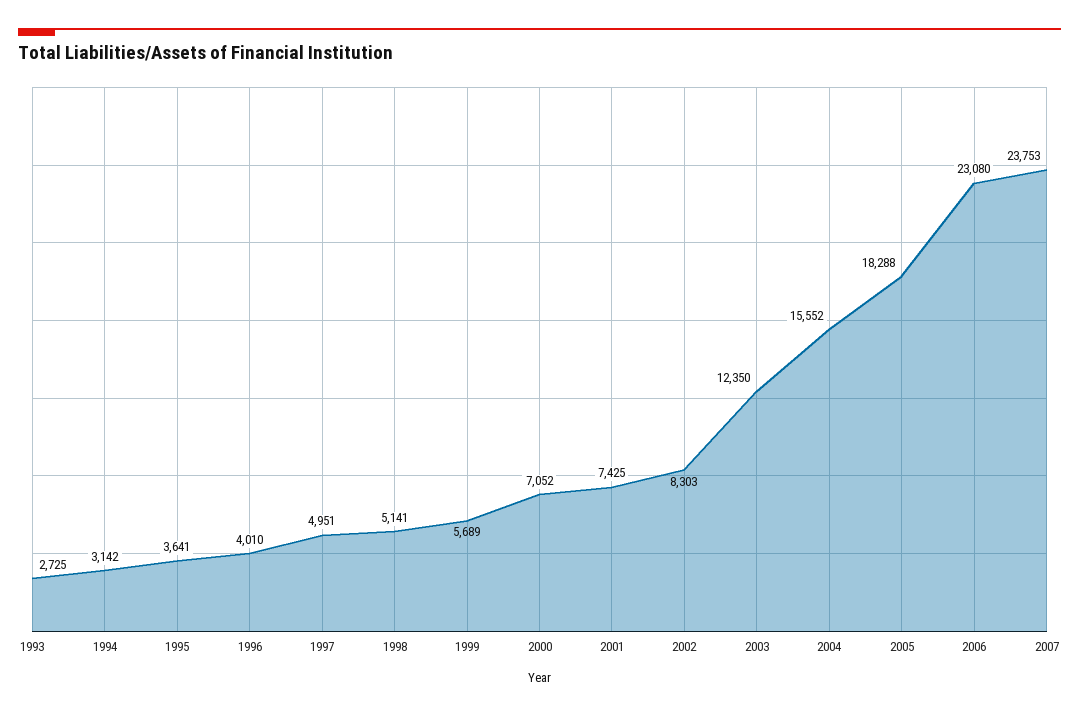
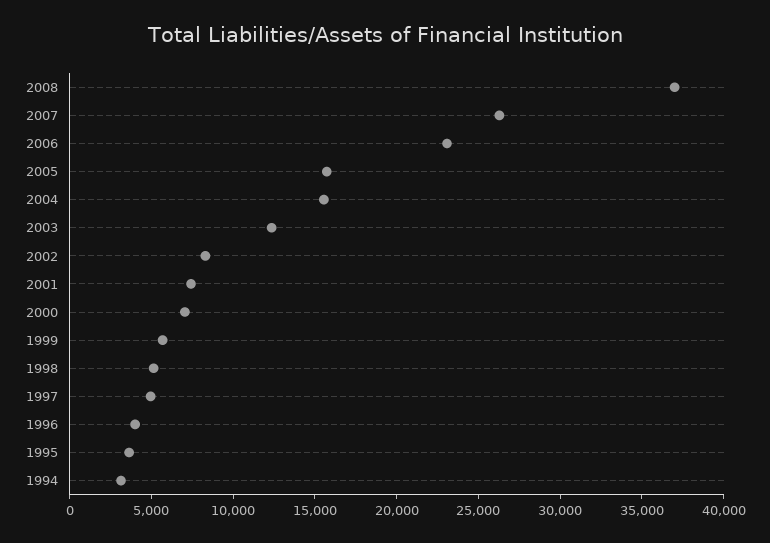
1993: 2725 -> none
2005: 18288 -> 16000
2007: 23753 -> 26000
2008: none -> 37000

